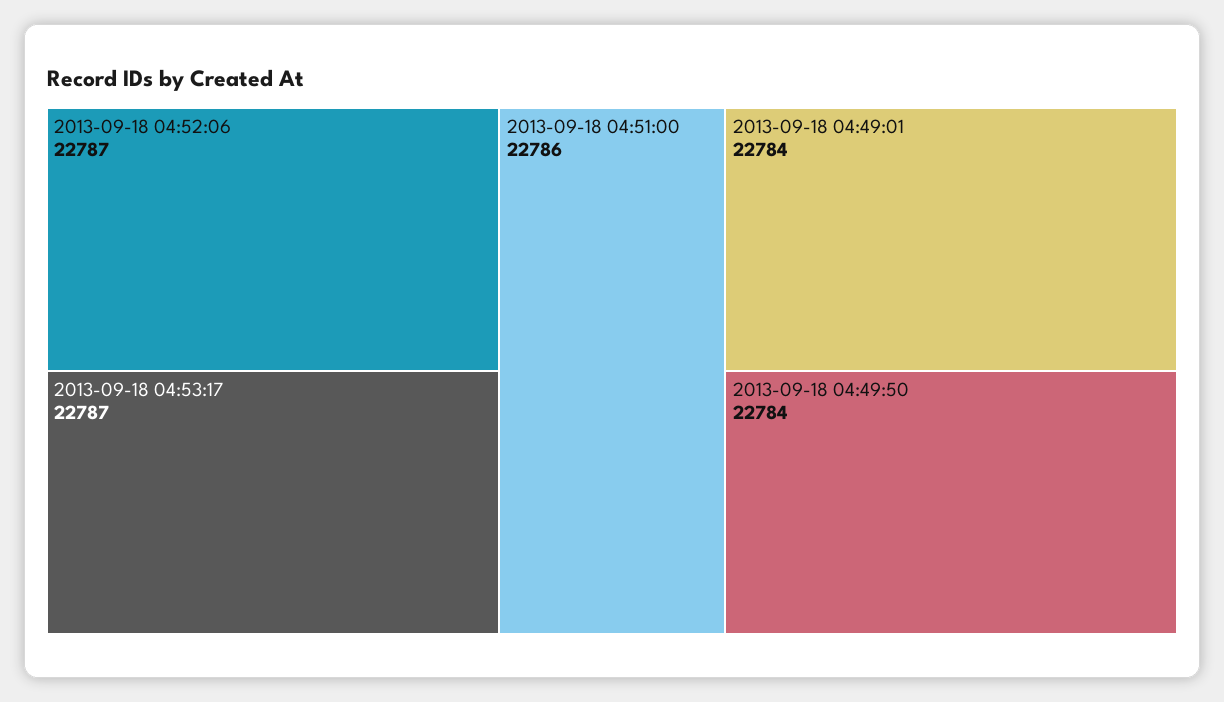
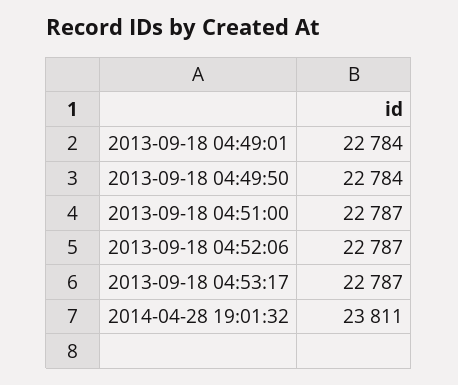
2013-09-18 04:51:00: 22786 -> 22787
2014-04-28 19:01:32: none -> 23811

